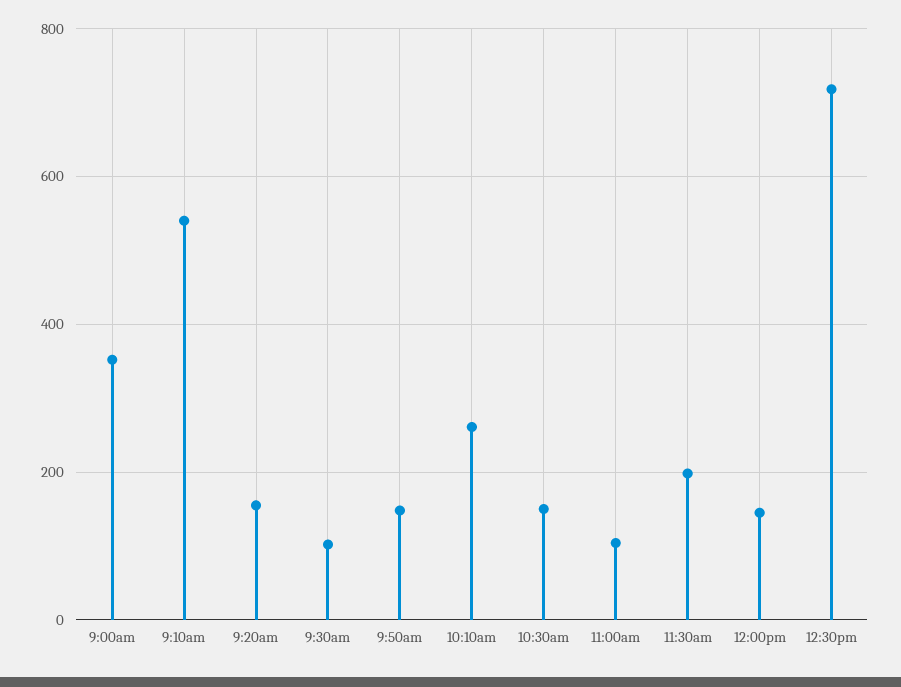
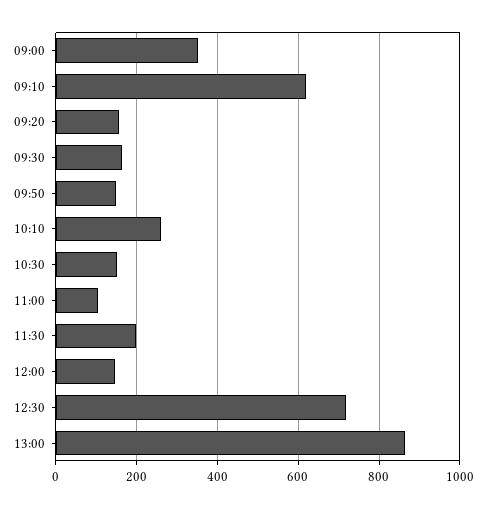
9:10am: 540 -> 620
9:30am: 100 -> 160
13:00: none -> 860

